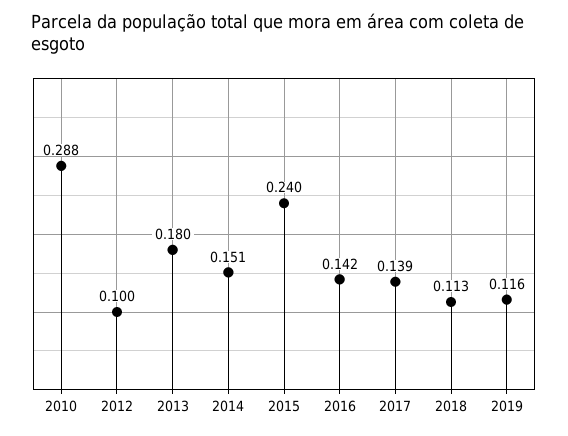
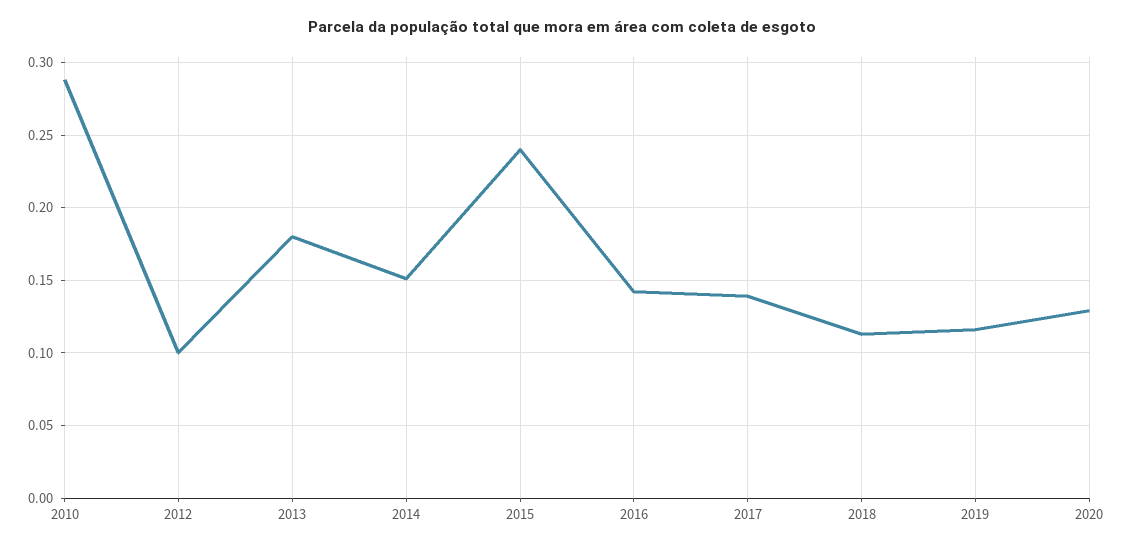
2020: none -> 0.13

